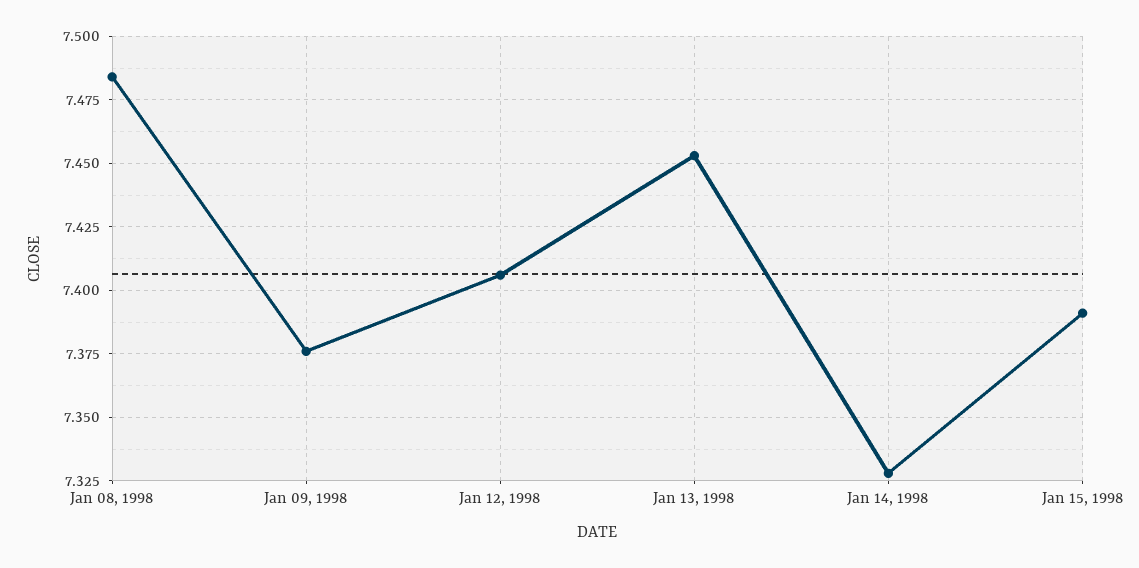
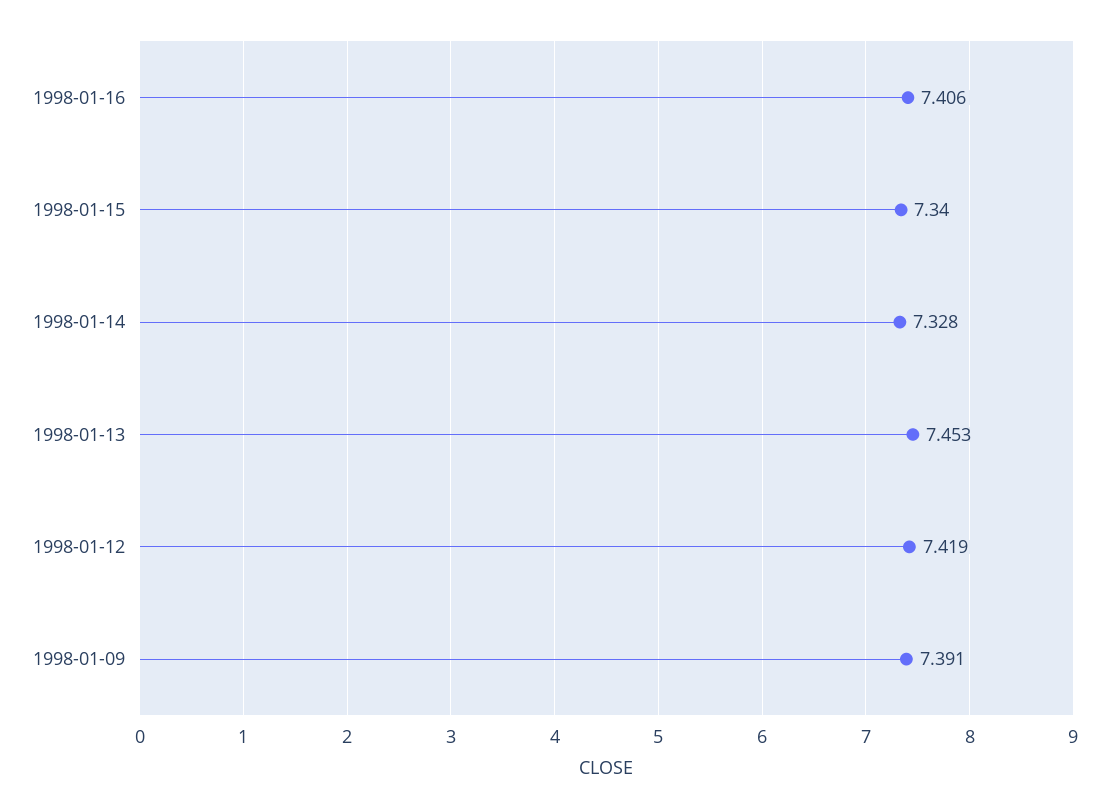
Jan 08, 1998: 7.485 -> none
Jan 09, 1998: 7.375 -> 7.391
Jan 12, 1998: 7.405 -> 7.419
Jan 15, 1998: 7.39 -> 7.34
1998-01-16: none -> 7.406

